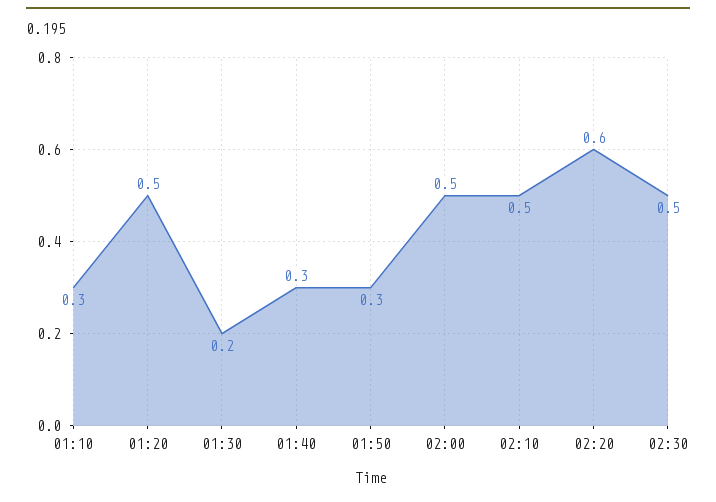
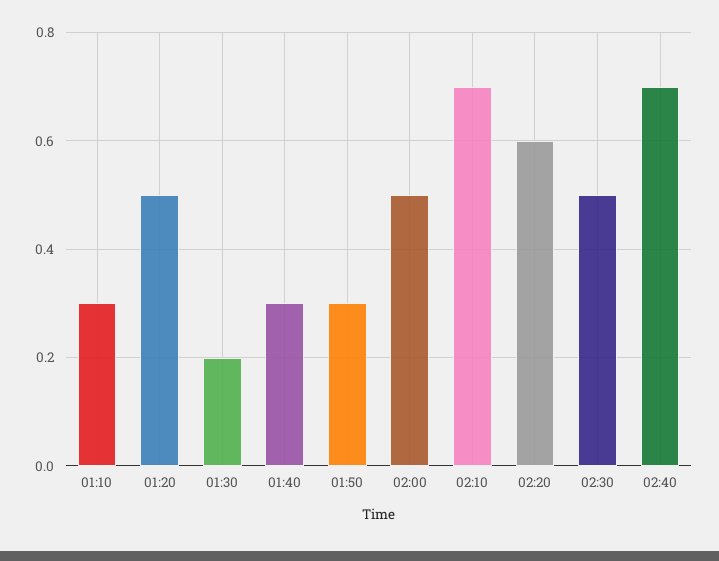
02:10: 0.5 -> 0.7
02:40: none -> 0.7

